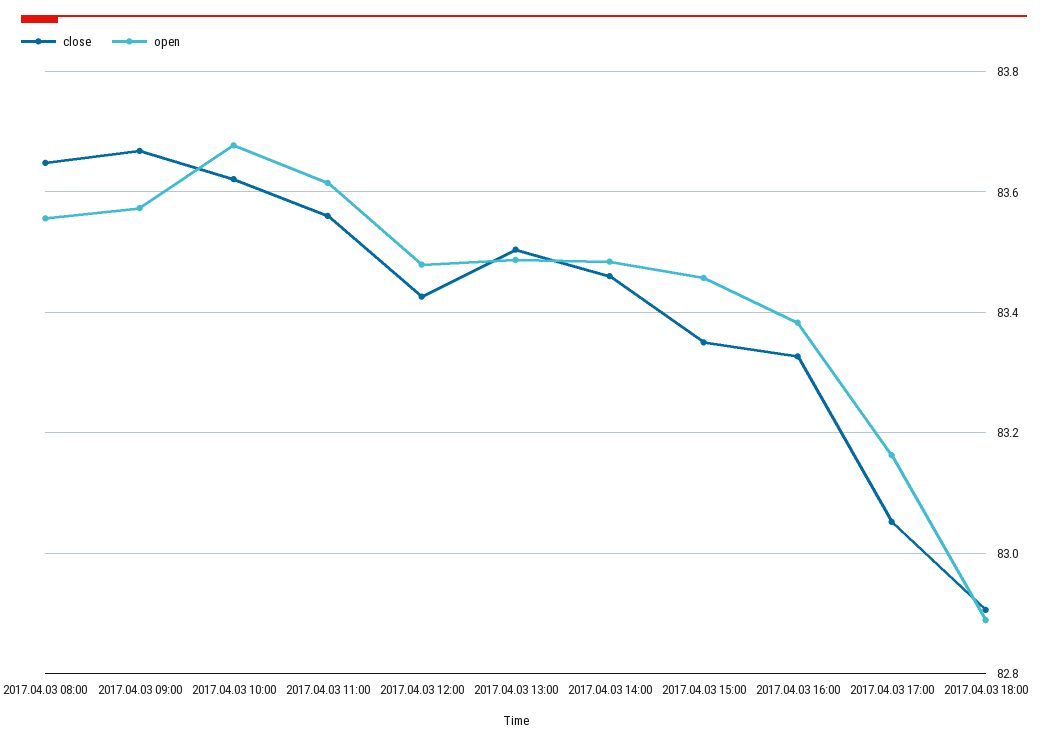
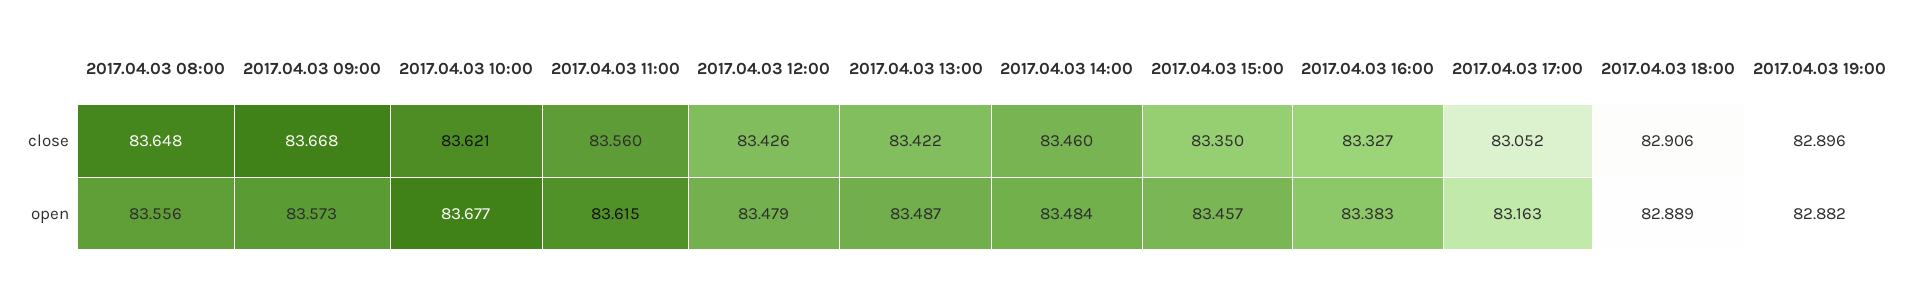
close, 2017.04.03 13:00: 83.5 -> 83.422
close, 2017.04.03 19:00: none -> 82.896
open, 2017.04.03 19:00: none -> 82.882

